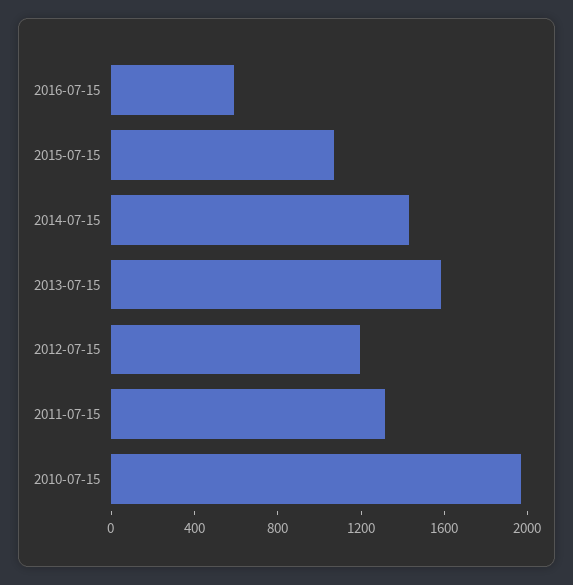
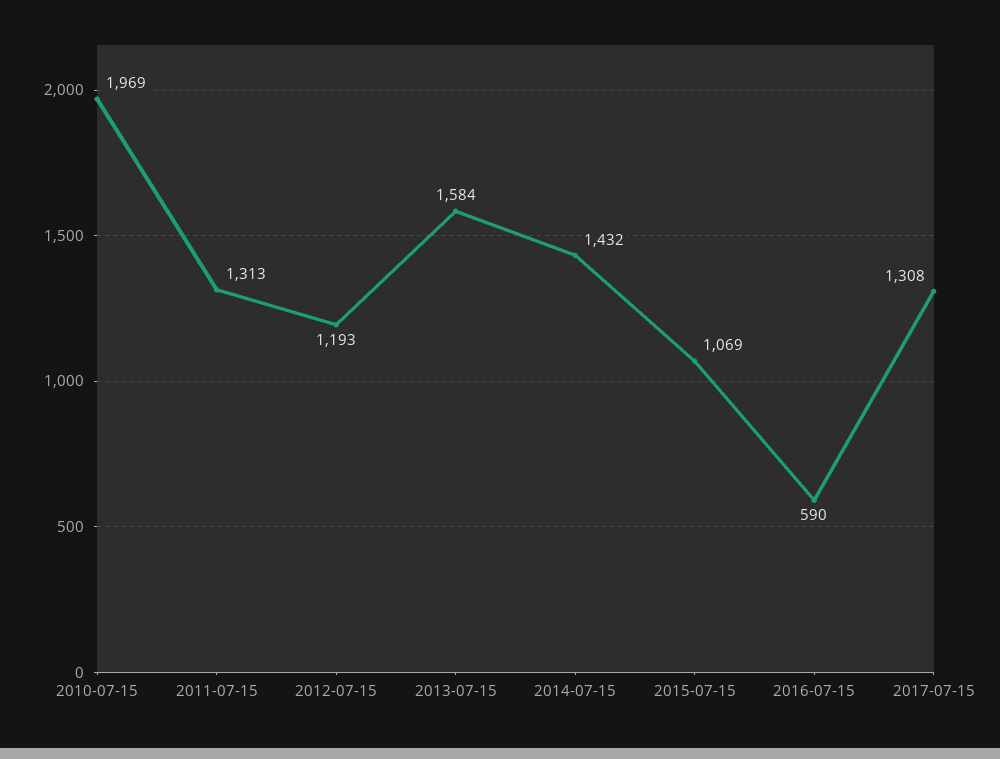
2017-07-15: none -> 1308

